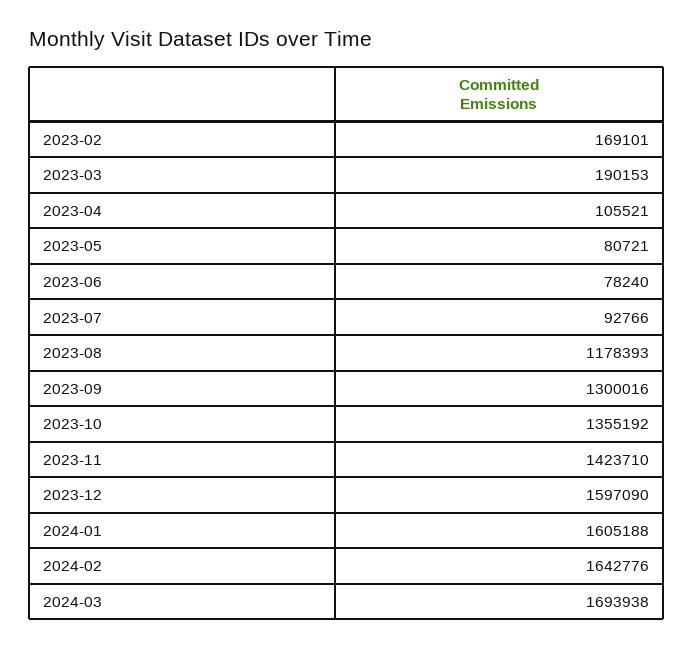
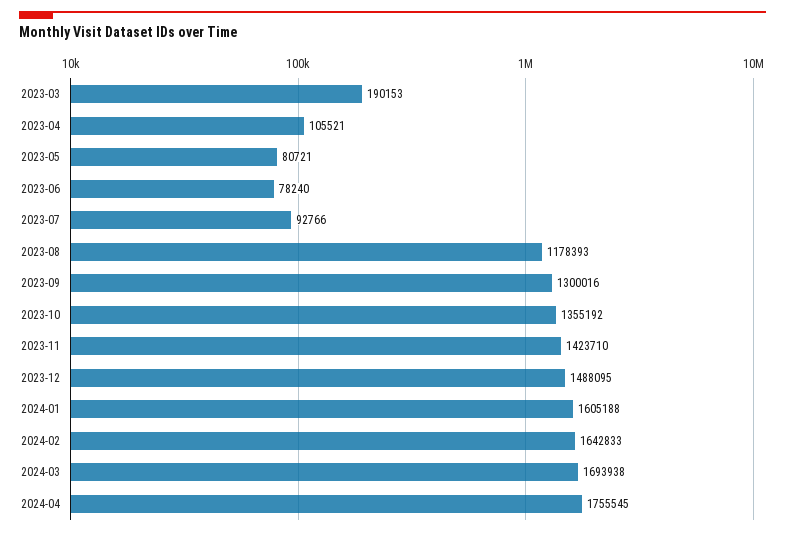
2023-02: 169101 -> none
2023-12: 1597090 -> 1488095
2024-02: 1642776 -> 1642833
2024-04: none -> 1755545

